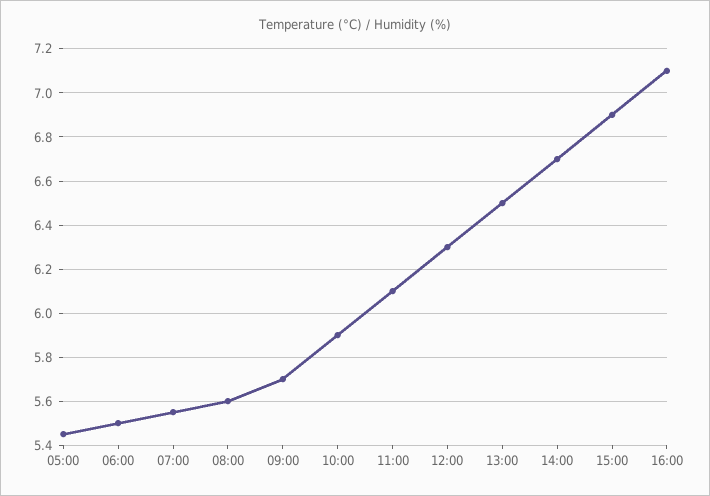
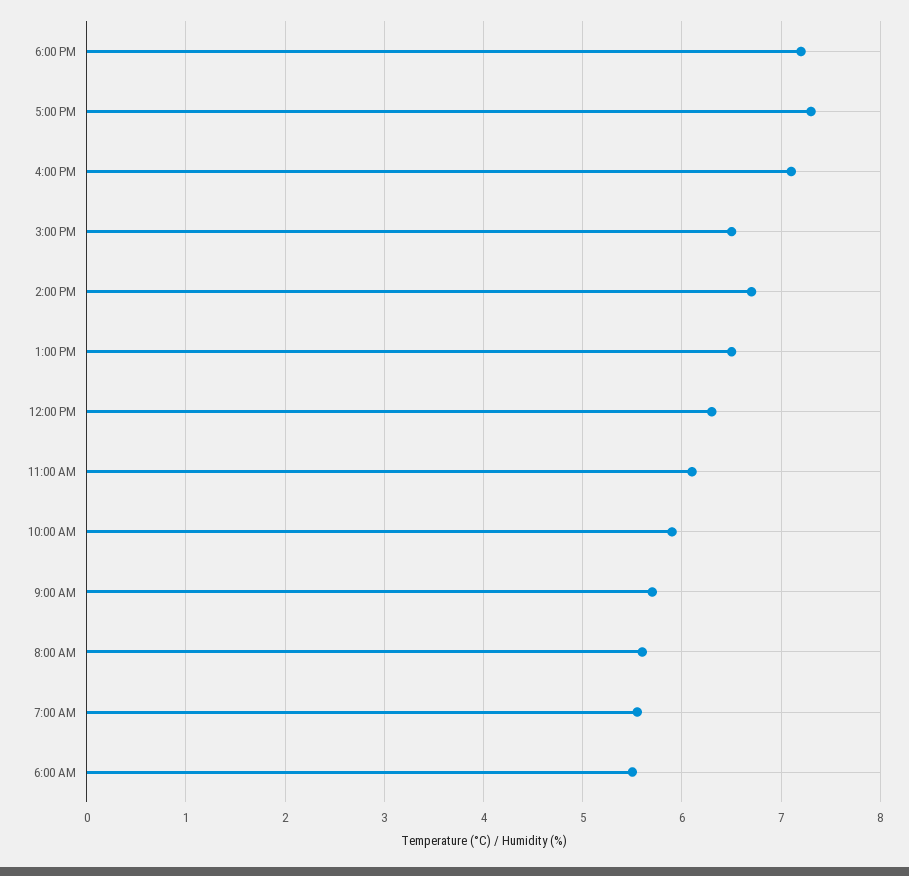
05:00: 5.45 -> none
15:00: 6.9 -> 6.5
6:00 PM: none -> 7.2
5:00 PM: none -> 7.3

